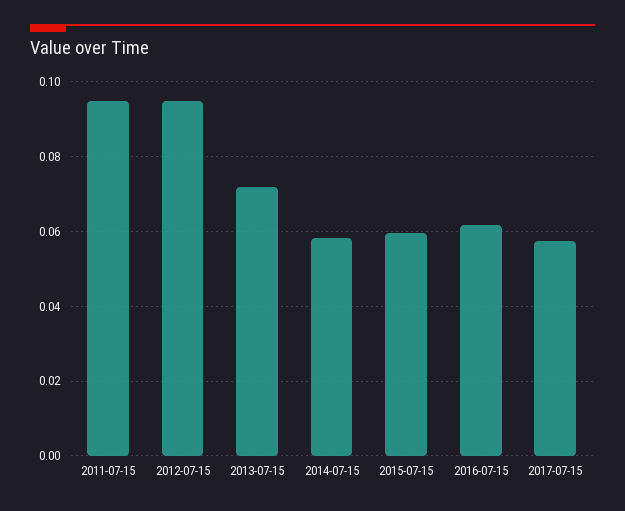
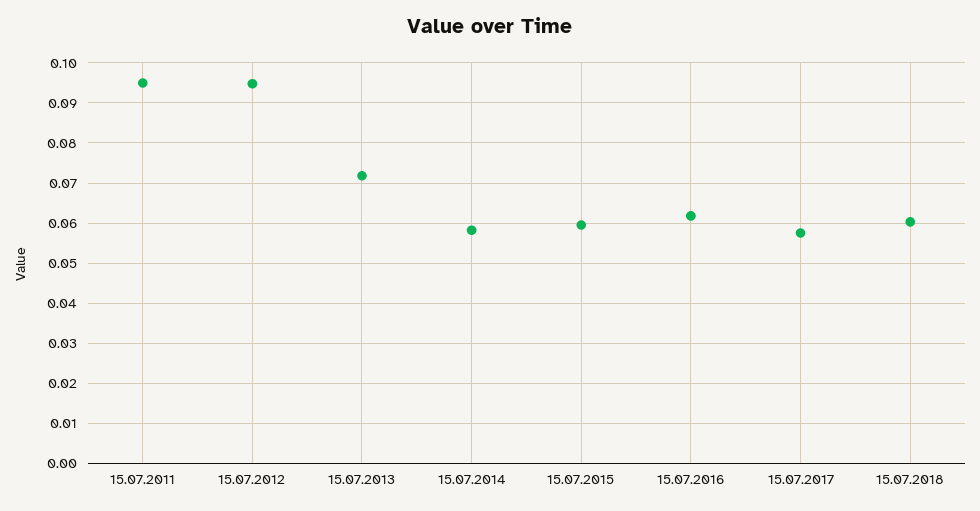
15.07.2018: none -> 0.06

